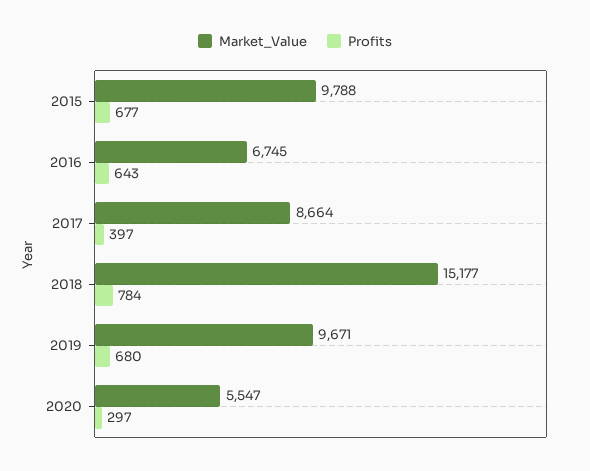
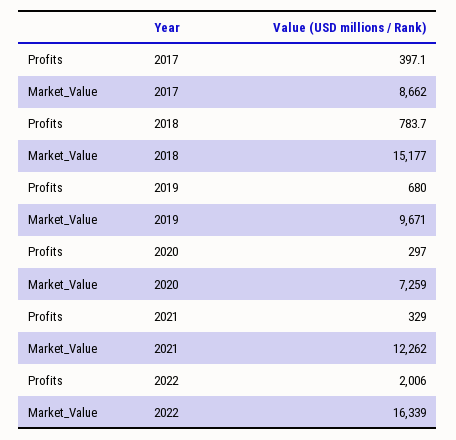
Market_Value, 2015: 9788 -> none
Profits, 2015: 677 -> none
Market_Value, 2016: 6745 -> none
Profits, 2016: 643 -> none
Market_Value, 2017: 8664 -> 8662
Market_Value, 2020: 5547 -> 7259
Profits, 2021: none -> 329
Market_Value, 2021: none -> 12262
Profits, 2022: none -> 2006
Market_Value, 2022: none -> 16339

